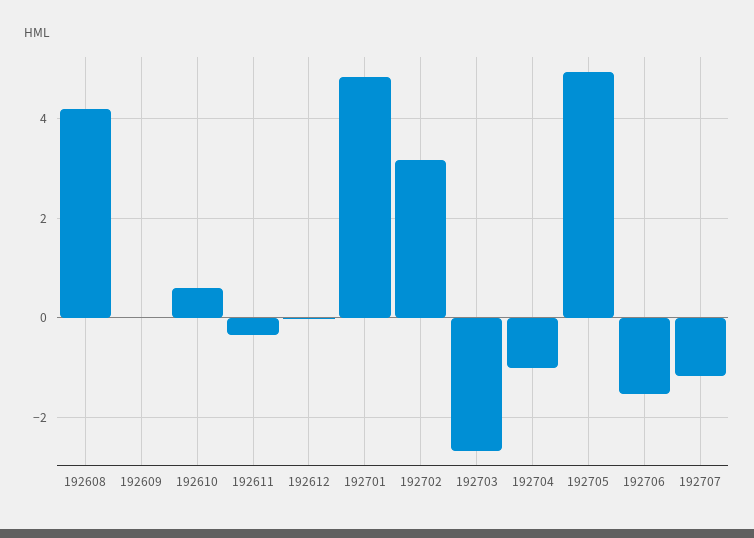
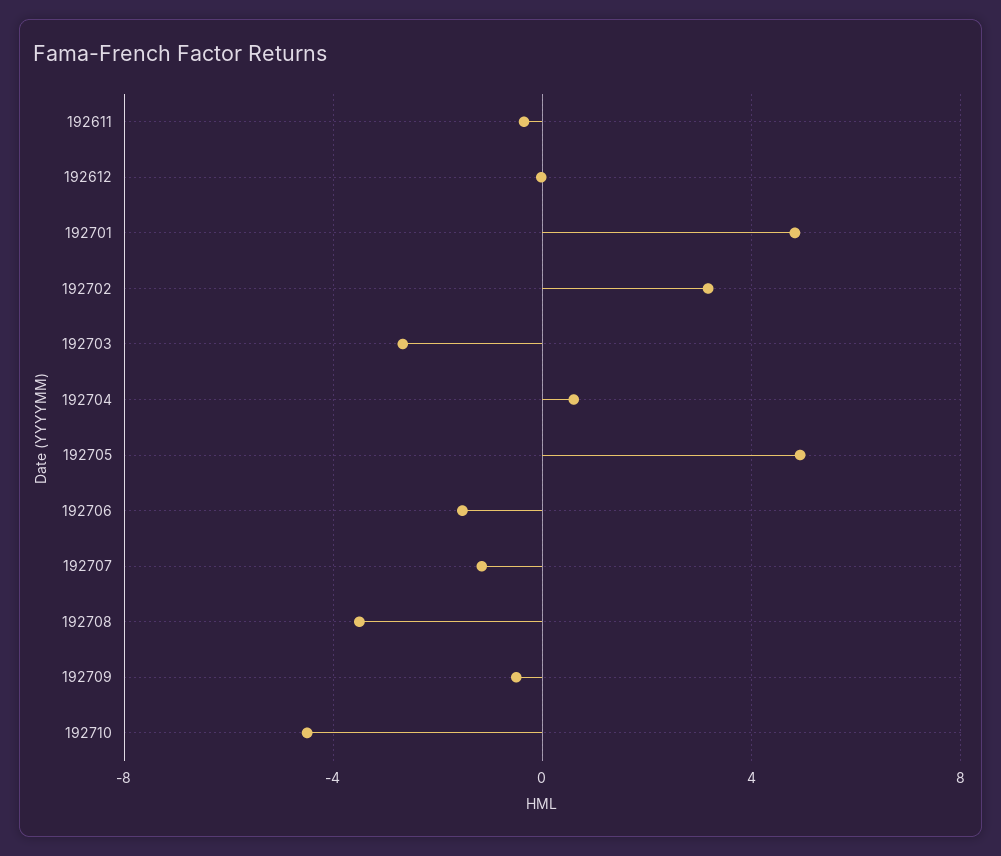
192608: 4.2 -> none
192609: 0 -> none
192610: 0.6 -> none
192704: -1 -> 0.5
192708: none -> -3.5
192709: none -> -0.5
192710: none -> -4.5

